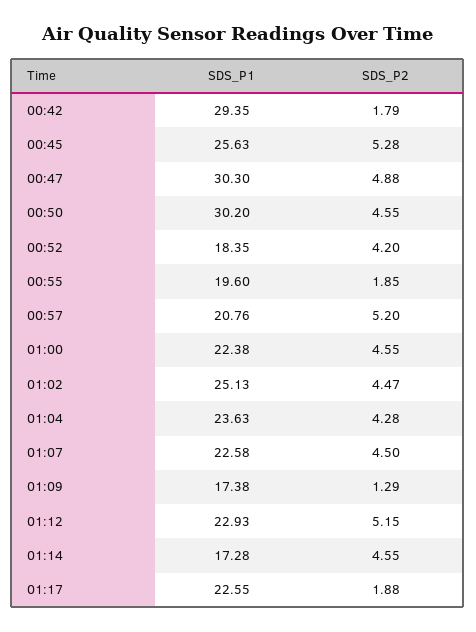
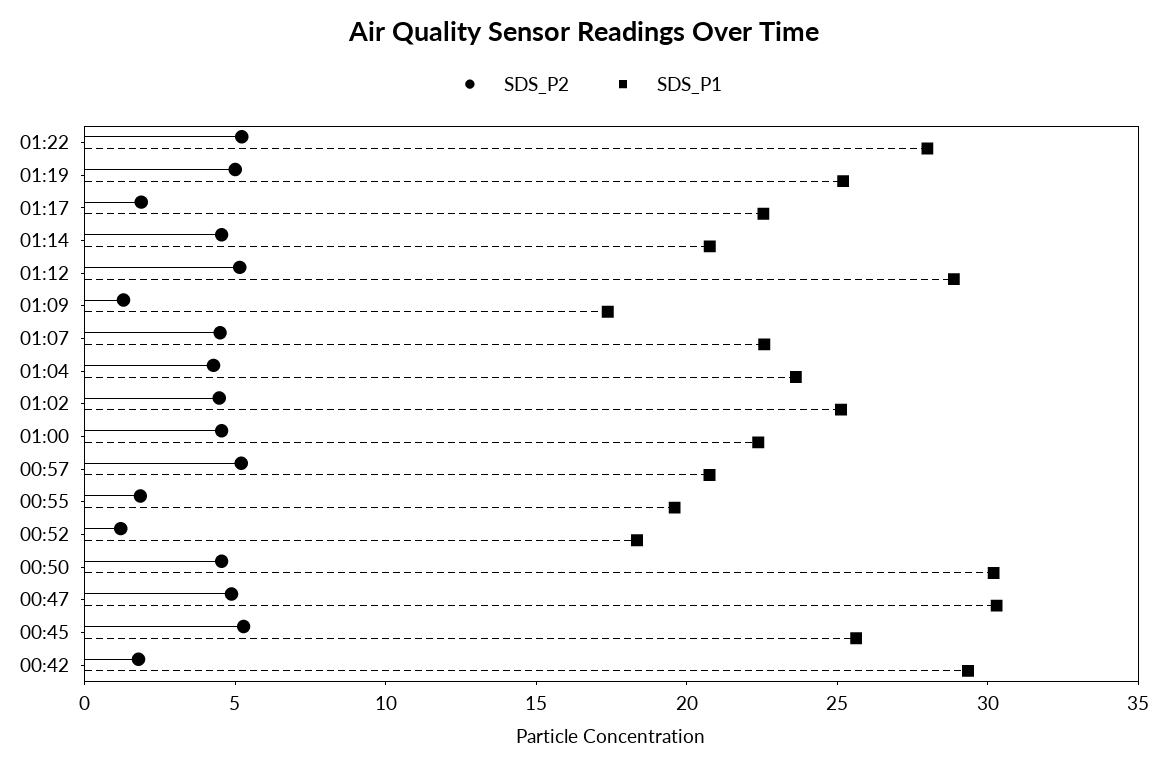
SDS_P2, 00:52: 4.2 -> 1
SDS_P1, 01:12: 22.93 -> 29
SDS_P1, 01:14: 17.28 -> 21
SDS_P2, 01:22: none -> 5
SDS_P1, 01:22: none -> 28
SDS_P2, 01:19: none -> 5
SDS_P1, 01:19: none -> 25

